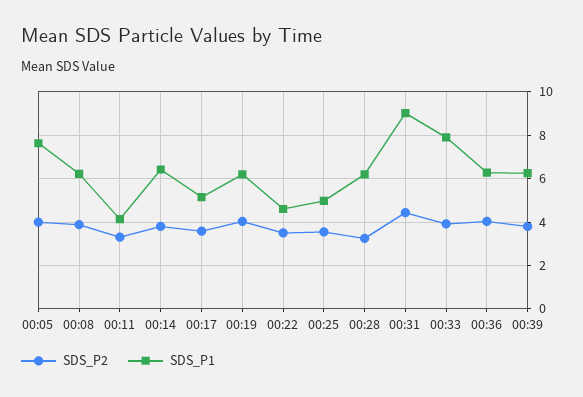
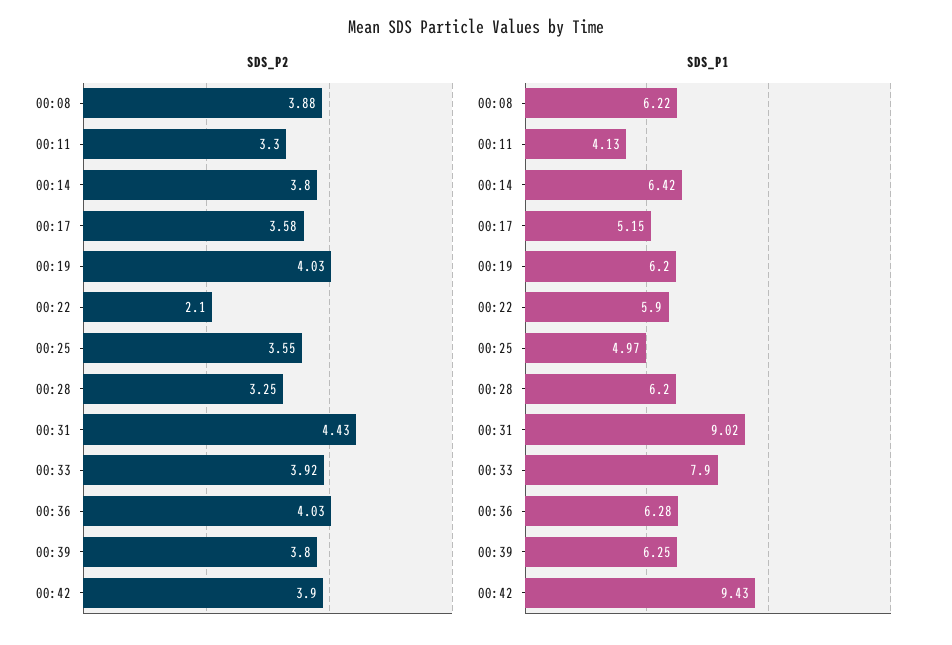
SDS_P2, 00:05: 4 -> none
SDS_P1, 00:05: 7.5 -> none
SDS_P2, 00:22: 3.5 -> 2.1
SDS_P1, 00:22: 4.5 -> 5.9
SDS_P2, 00:42: none -> 3.9
SDS_P1, 00:42: none -> 9.43

